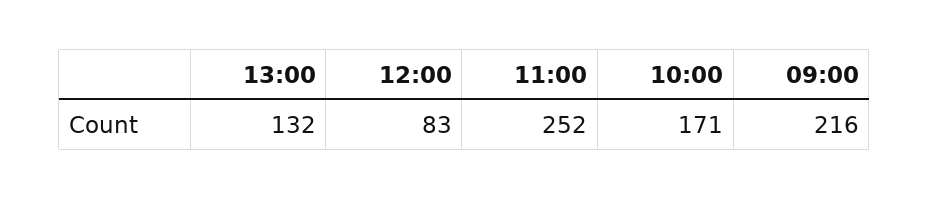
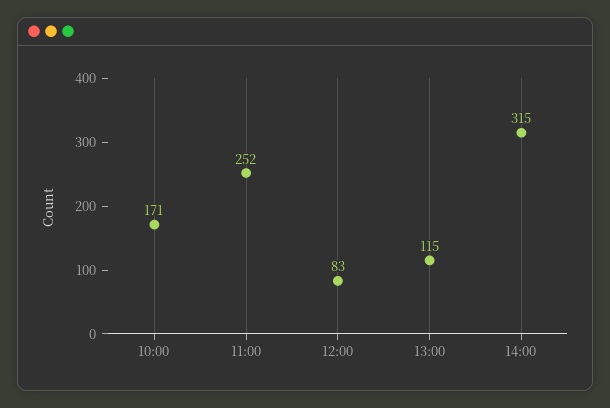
13:00: 132 -> 115
09:00: 216 -> none
14:00: none -> 315

